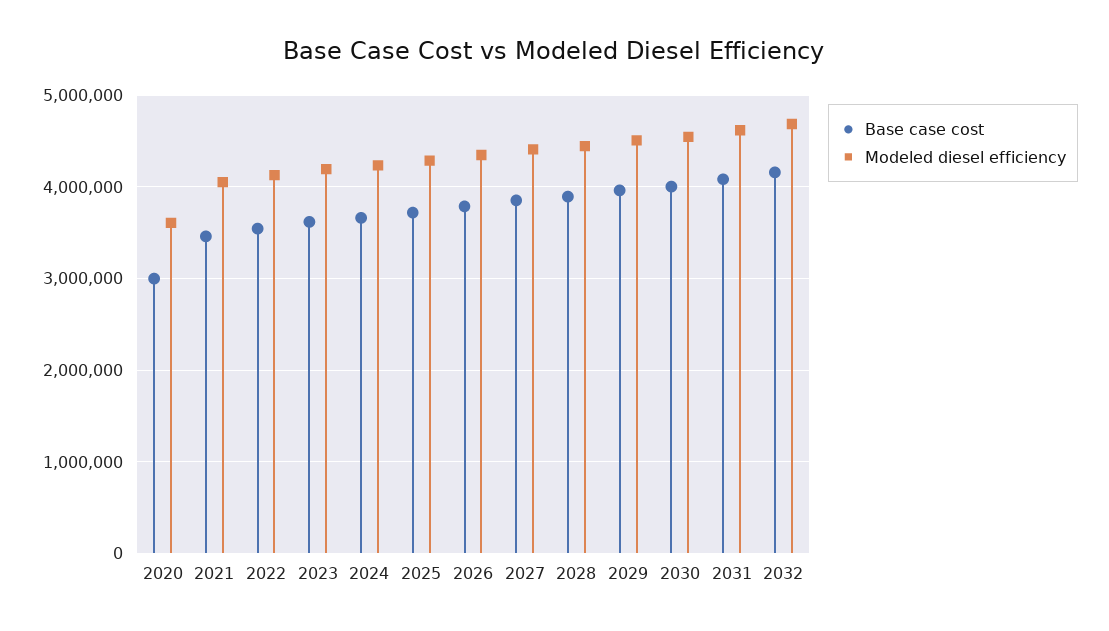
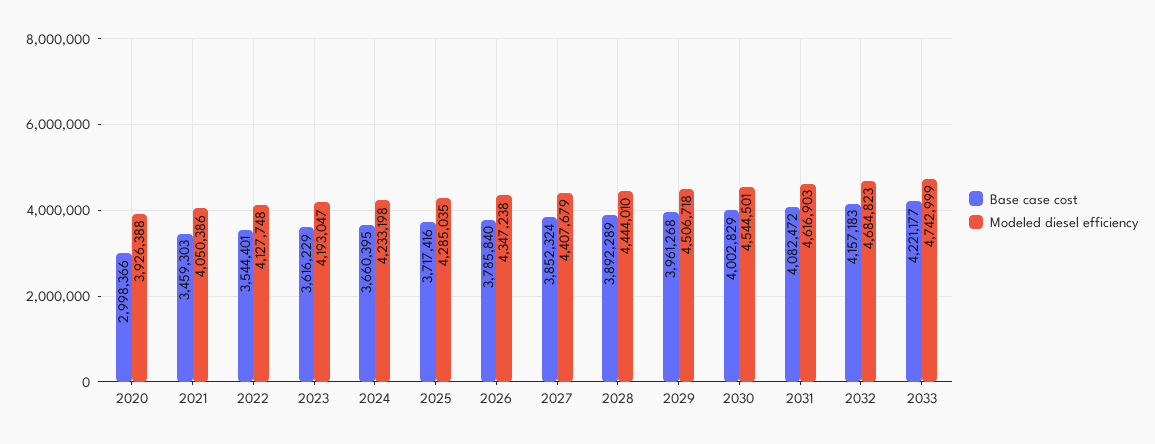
Modeled diesel efficiency, 2020: 3600000 -> 3926388
Base case cost, 2033: none -> 4221177
Modeled diesel efficiency, 2033: none -> 4742999

